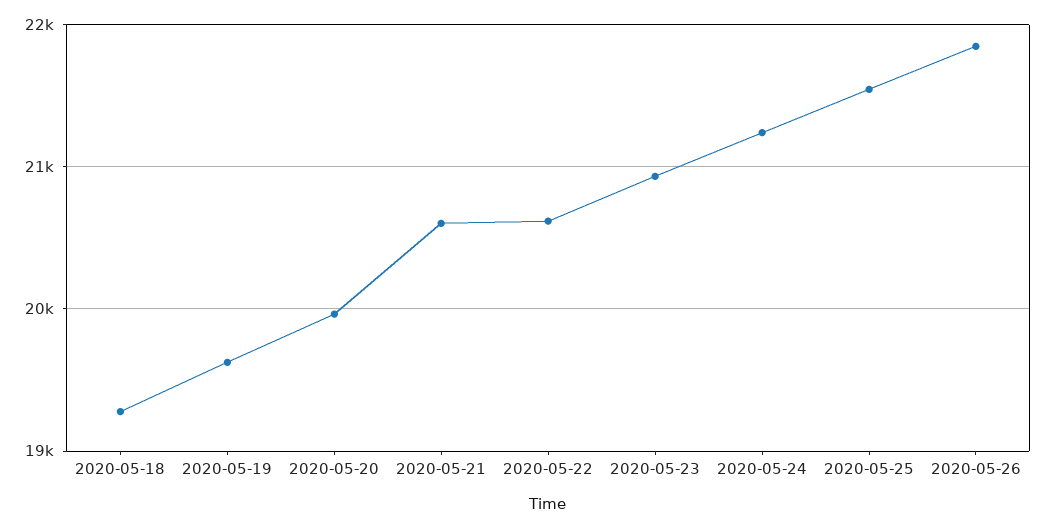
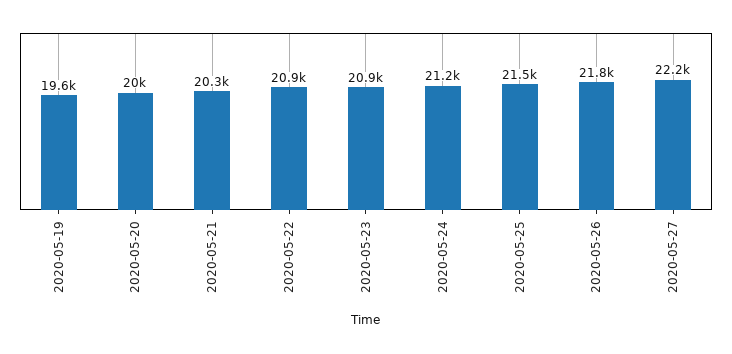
2020-05-18: 19300 -> none
2020-05-21: 20600 -> 20300
2020-05-22: 20600 -> 20900
2020-05-27: none -> 22200

